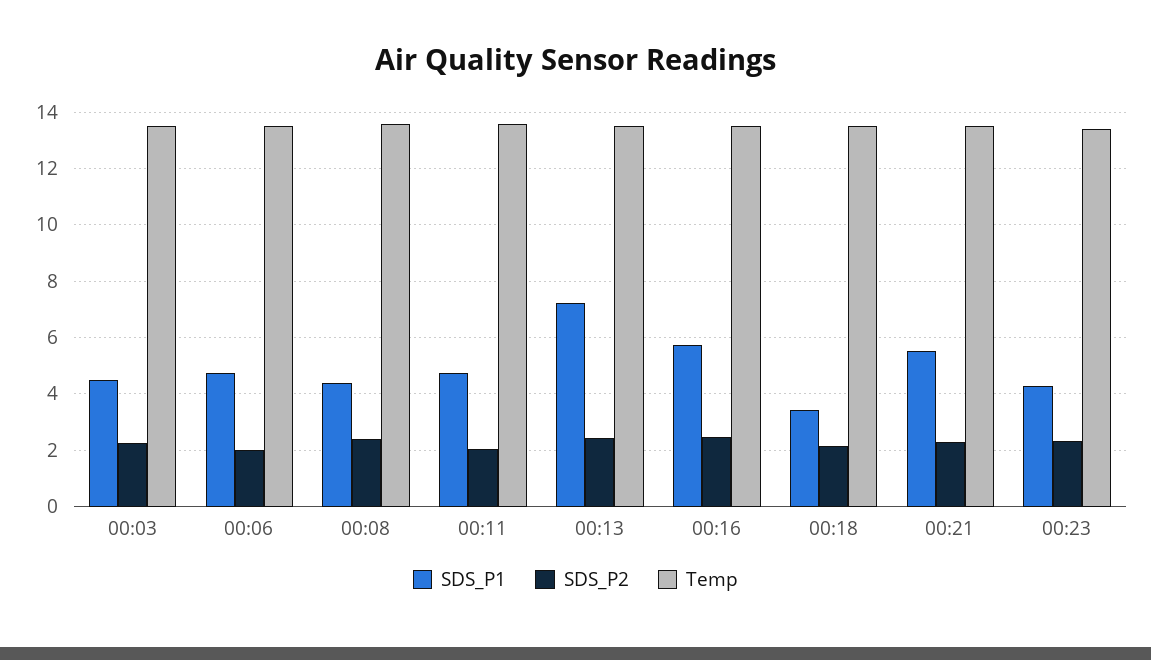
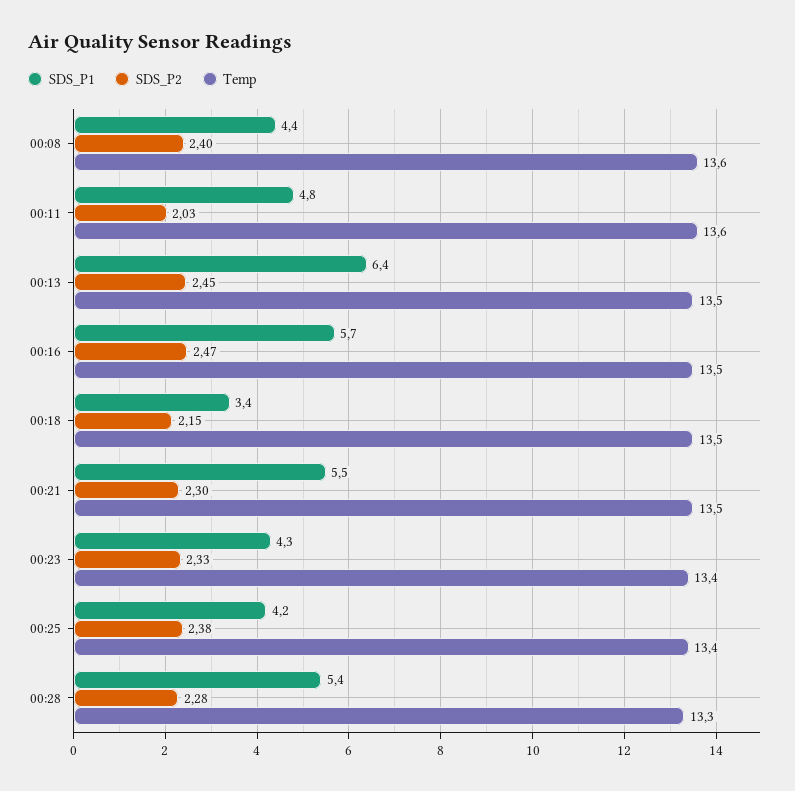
SDS_P1, 00:03: 4.5 -> none
SDS_P2, 00:03: 2.25 -> none
Temp, 00:03: 13.5 -> none
SDS_P1, 00:06: 4.75 -> none
SDS_P2, 00:06: 2 -> none
Temp, 00:06: 13.5 -> none
SDS_P1, 00:13: 7.25 -> 6.4
SDS_P1, 00:25: none -> 4.2
SDS_P2, 00:25: none -> 2.38
Temp, 00:25: none -> 13.4
SDS_P1, 00:28: none -> 5.4
SDS_P2, 00:28: none -> 2.28
Temp, 00:28: none -> 13.3

